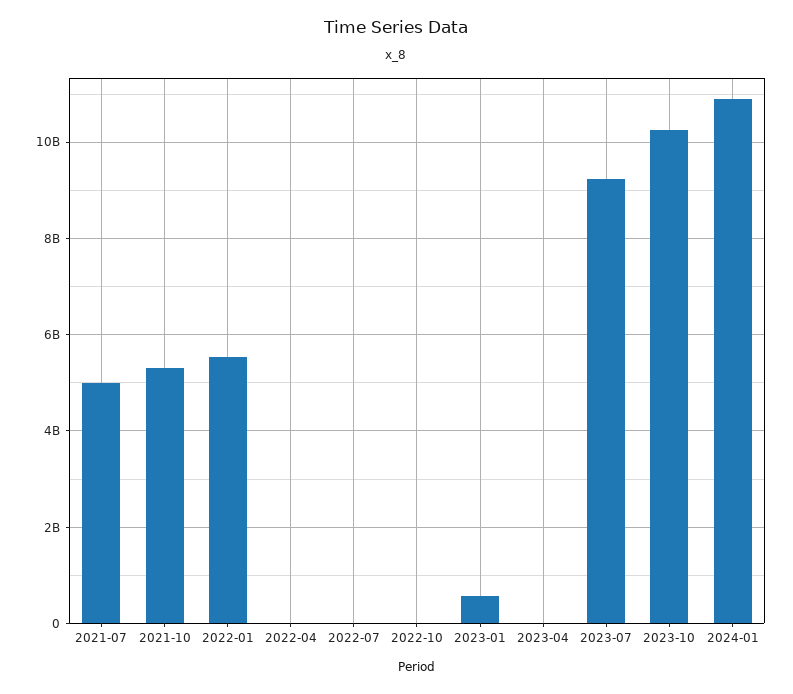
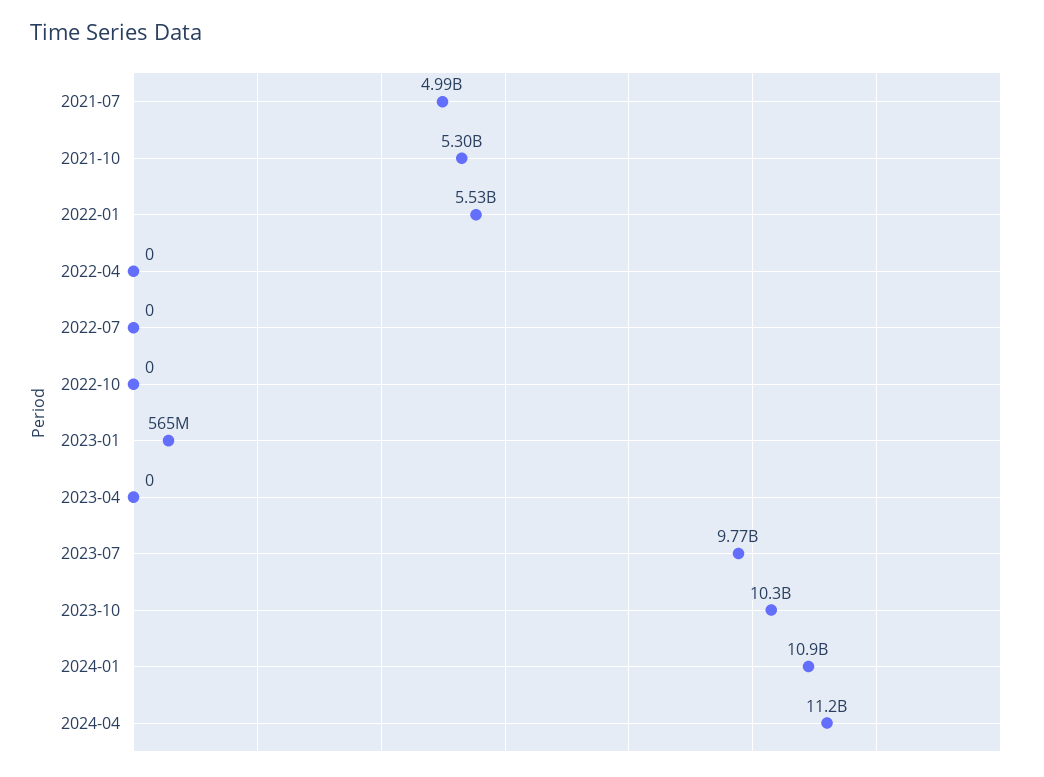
2023-07: 9200000000 -> 9770000000
2024-04: none -> 11200000000

